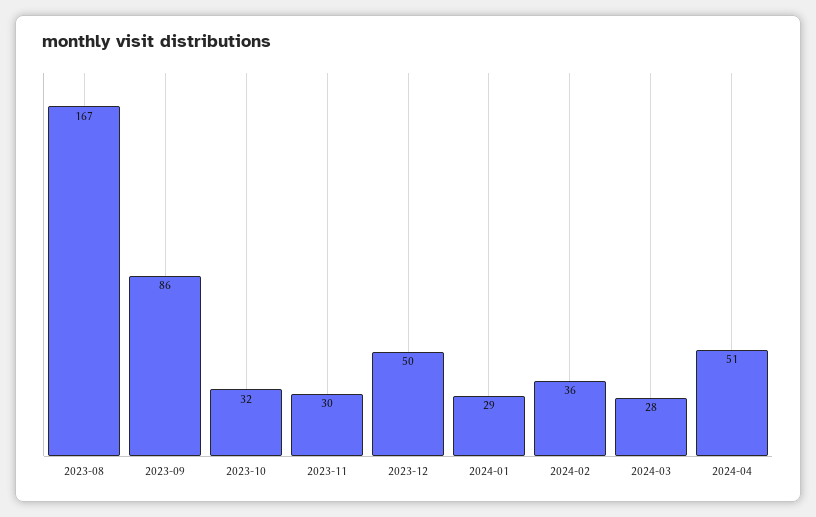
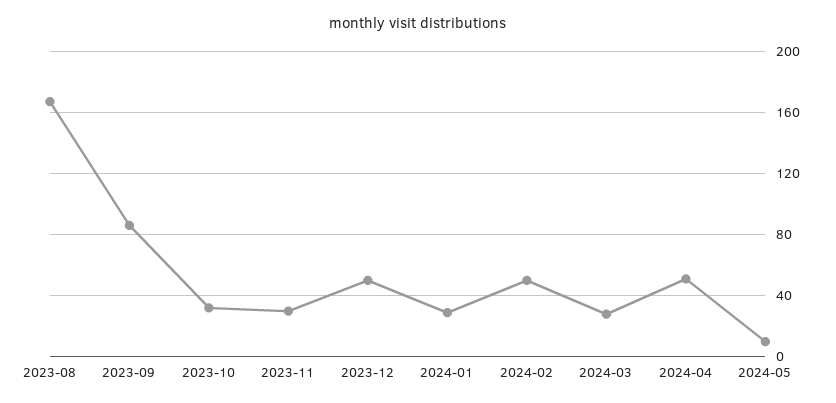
2024-02: 36 -> 50
2024-05: none -> 10

